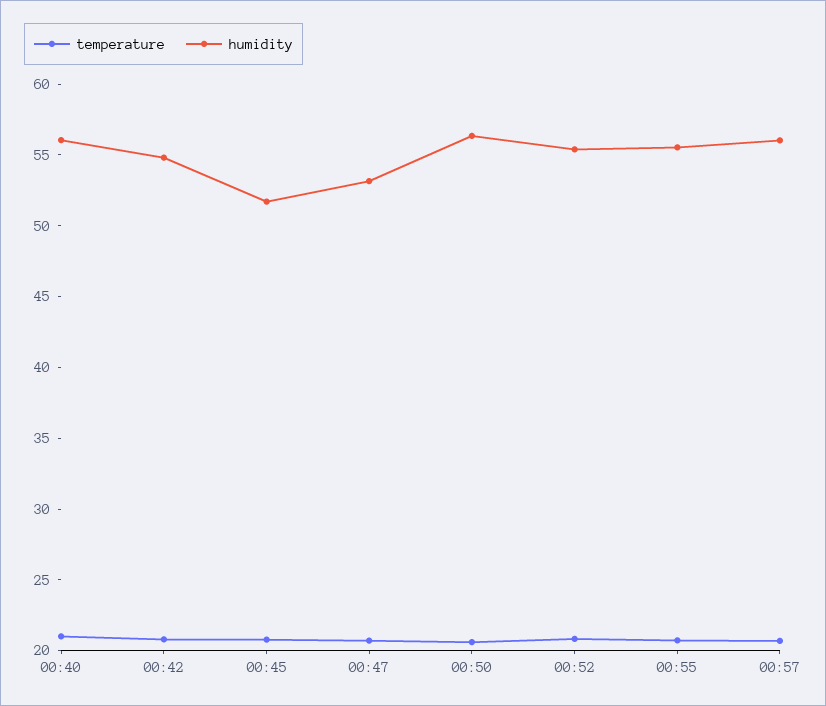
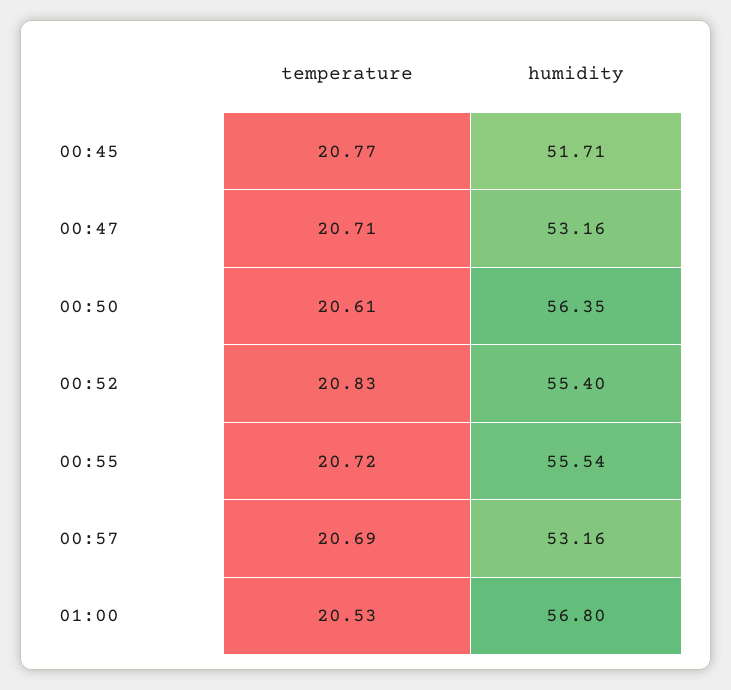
temperature, 00:40: 21 -> none
humidity, 00:40: 56 -> none
temperature, 00:42: 21 -> none
humidity, 00:42: 55 -> none
humidity, 00:57: 56 -> 53.16
temperature, 01:00: none -> 20.53
humidity, 01:00: none -> 56.8

